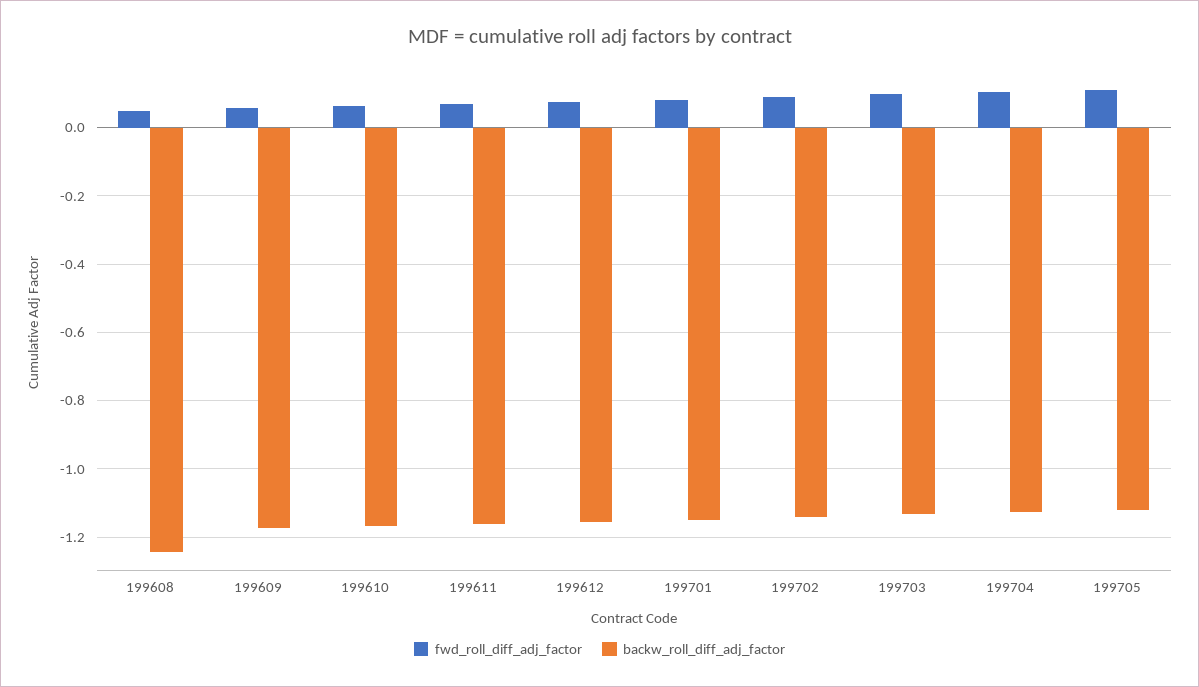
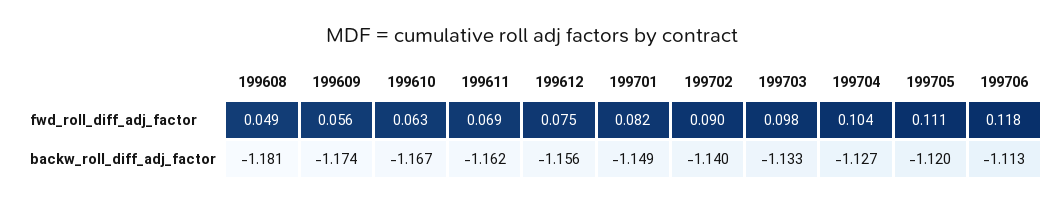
backw_roll_diff_adj_factor, 199608: -1.24 -> -1.181
fwd_roll_diff_adj_factor, 199706: none -> 0.118
backw_roll_diff_adj_factor, 199706: none -> -1.113

